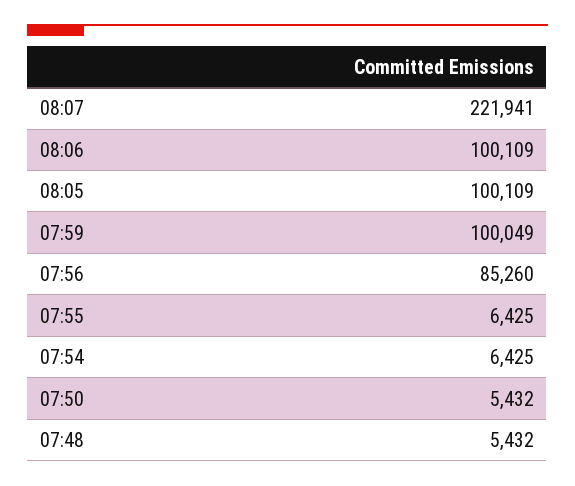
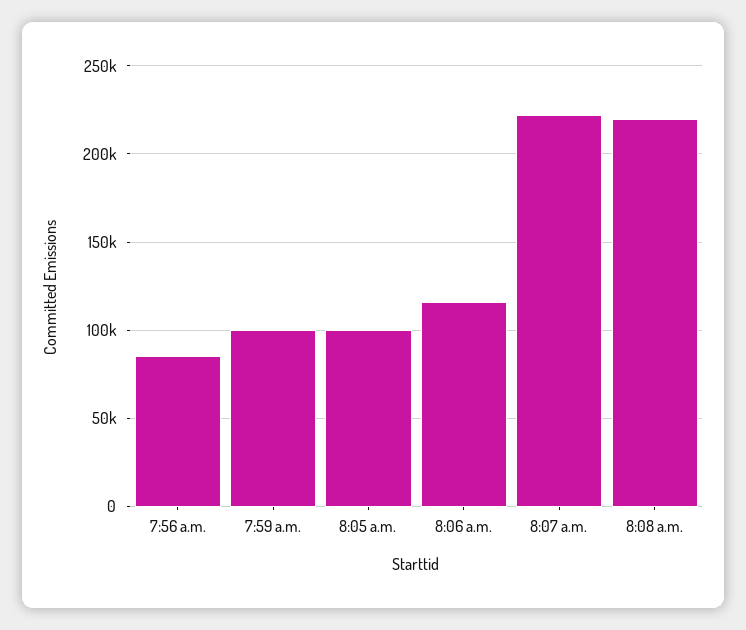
08:06: 100109 -> 115000
07:55: 6425 -> none
07:54: 6425 -> none
07:50: 5432 -> none
07:48: 5432 -> none
8:08 a.m.: none -> 220000

